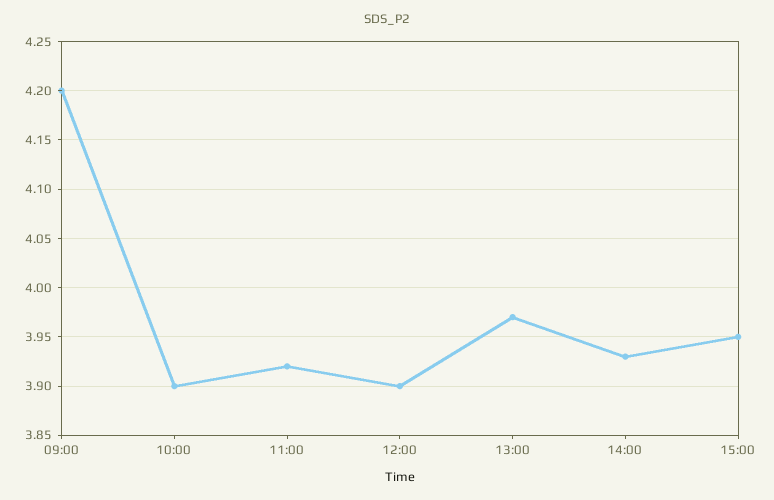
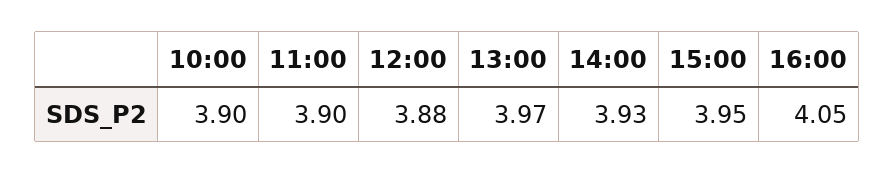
09:00: 4.2 -> none
11:00: 3.92 -> 3.9
12:00: 3.9 -> 3.88
16:00: none -> 4.05

